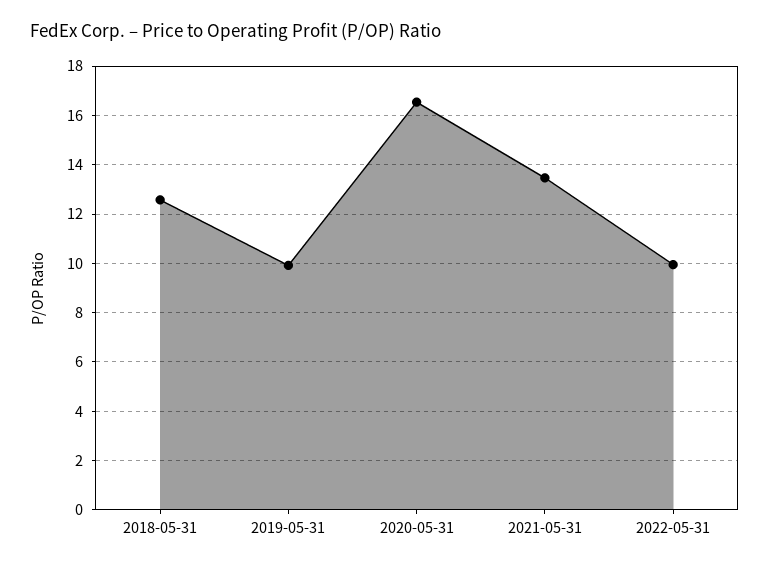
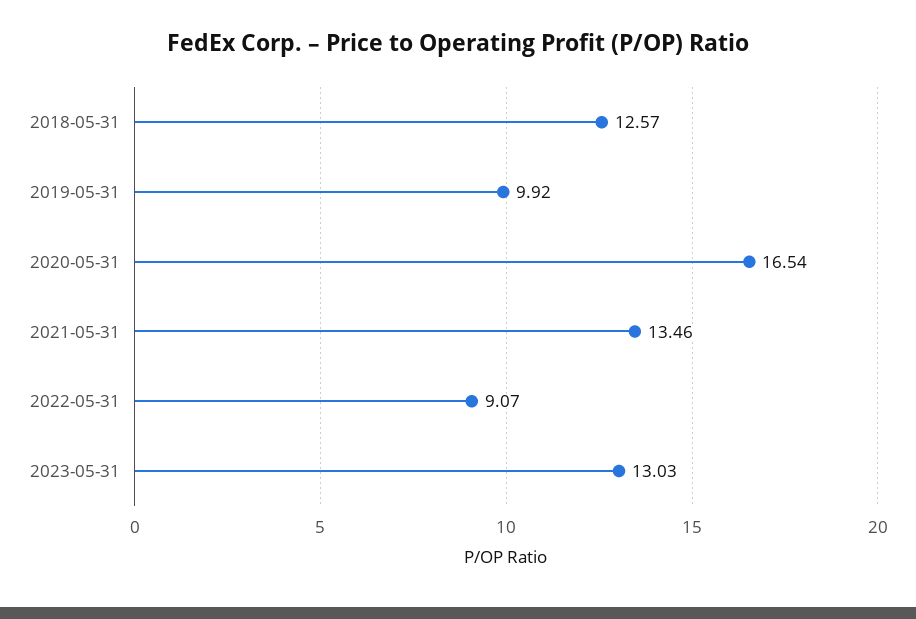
2022-05-31: 10 -> 9.07
2023-05-31: none -> 13.03

